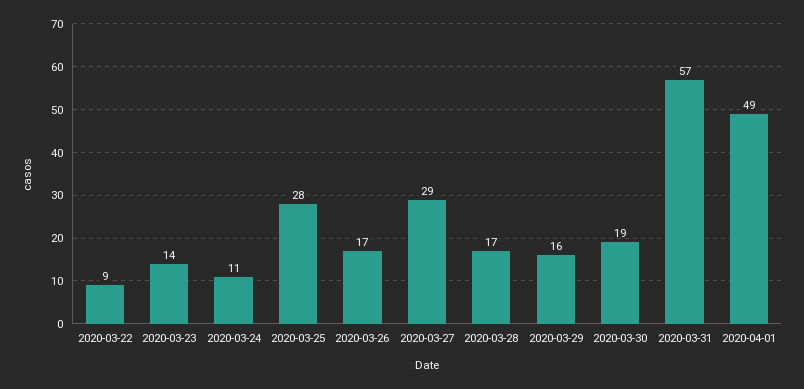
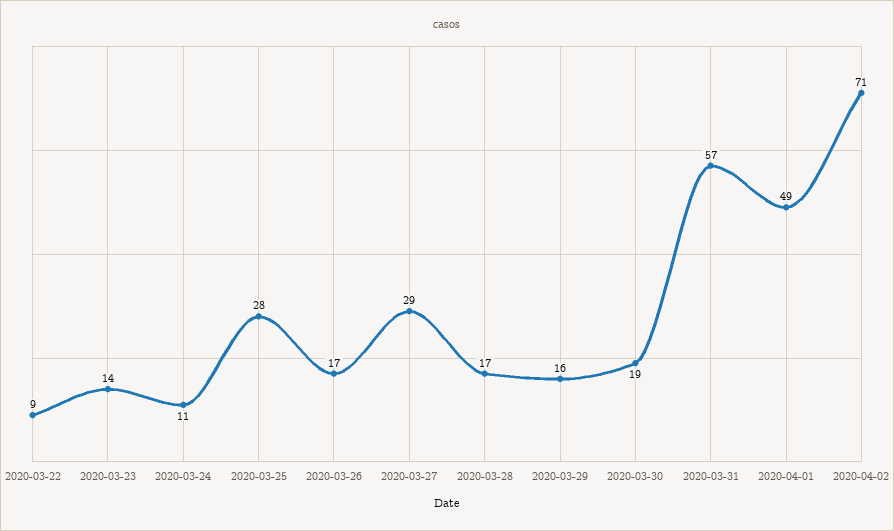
2020-04-02: none -> 71

